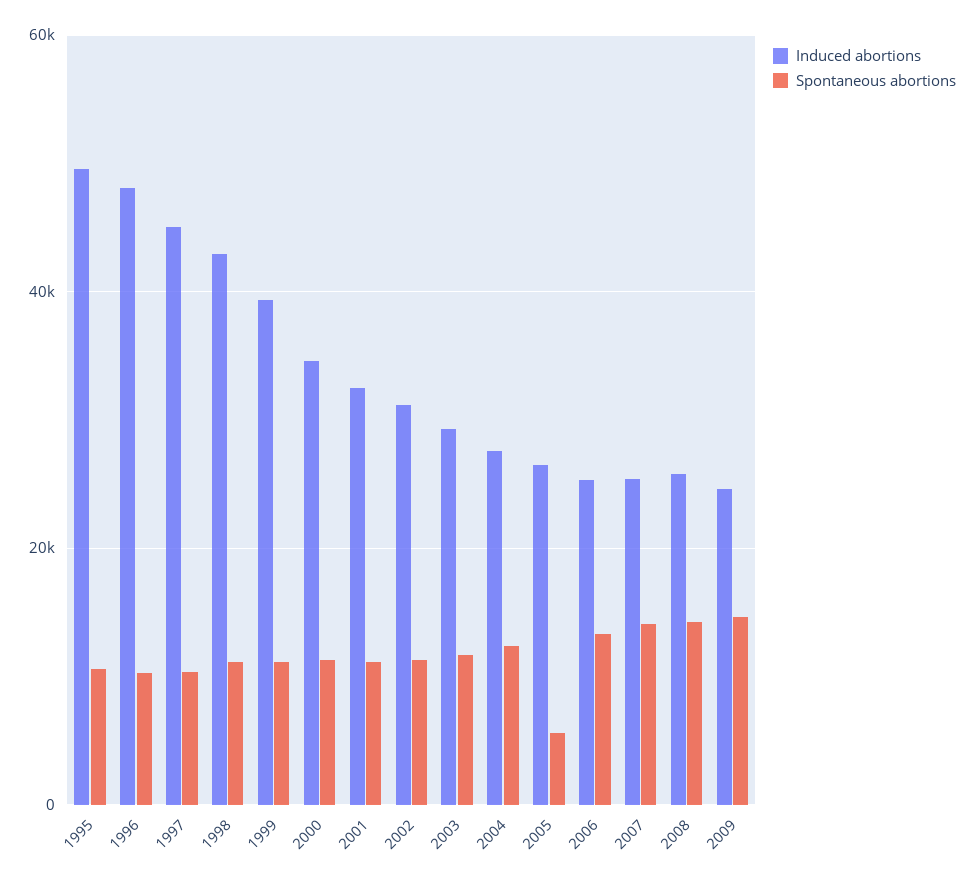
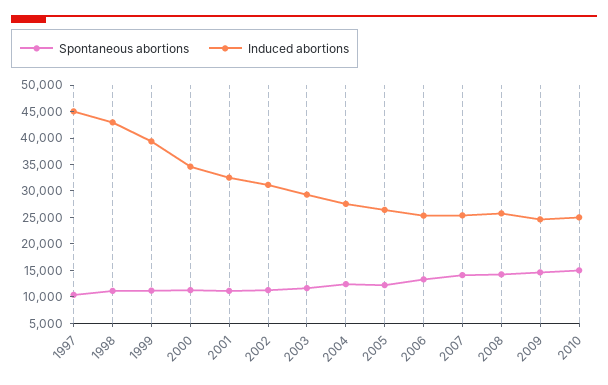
Induced abortions, 1995: 50000 -> none
Spontaneous abortions, 1995: 10000 -> none
Induced abortions, 1996: 48000 -> none
Spontaneous abortions, 1996: 10000 -> none
Spontaneous abortions, 2005: 6000 -> 12500
Spontaneous abortions, 2010: none -> 15000
Induced abortions, 2010: none -> 25000

